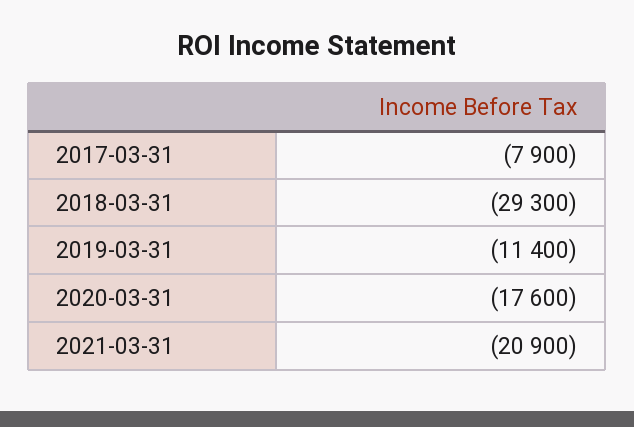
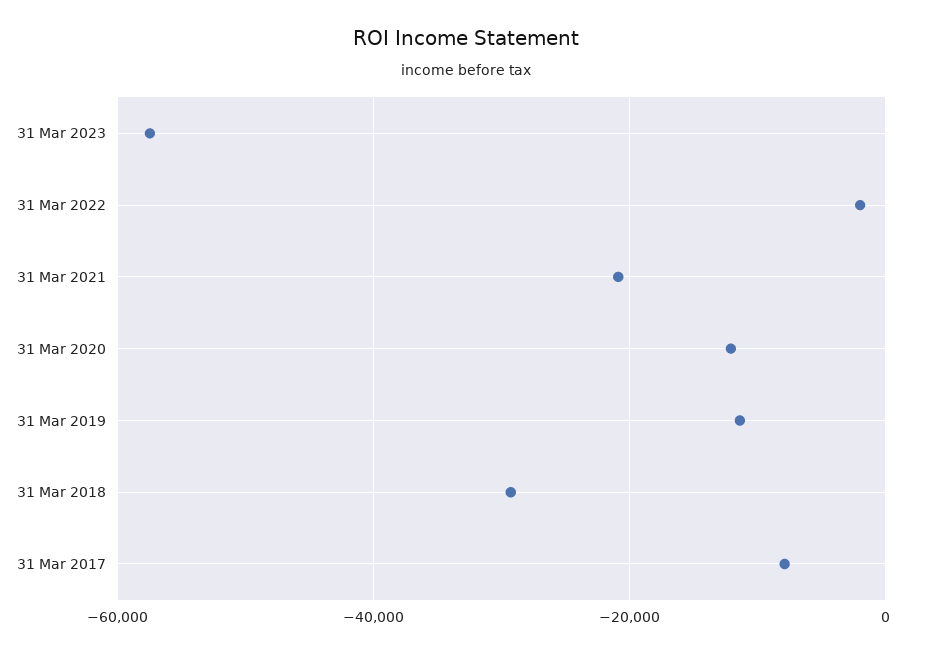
2020-03-31: -17600 -> -12000
31 Mar 2023: none -> -58000
31 Mar 2022: none -> -2000

